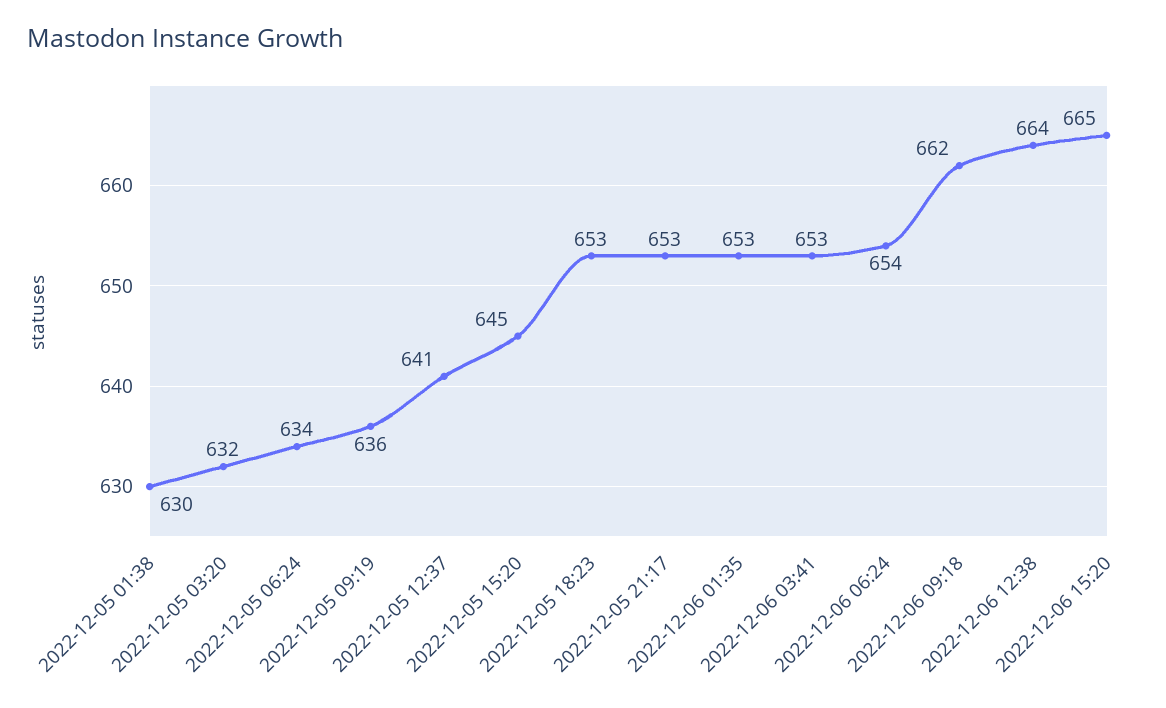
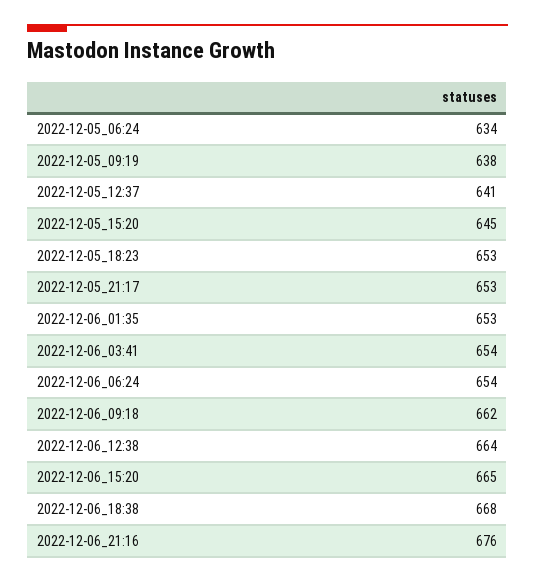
2022-12-05 01:38: 630 -> none
2022-12-05 03:20: 632 -> none
2022-12-05 09:19: 636 -> 638
2022-12-06 03:41: 653 -> 654
2022-12-06_18:38: none -> 668
2022-12-06_21:16: none -> 676

